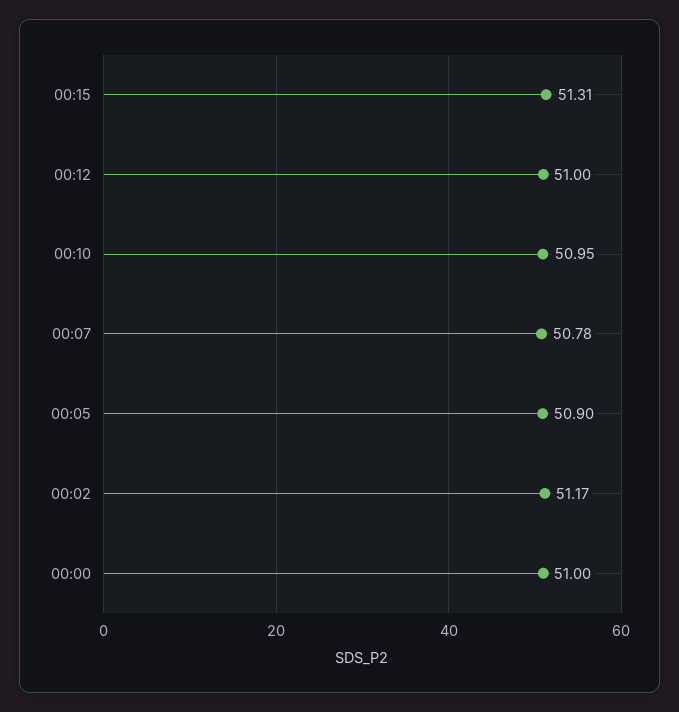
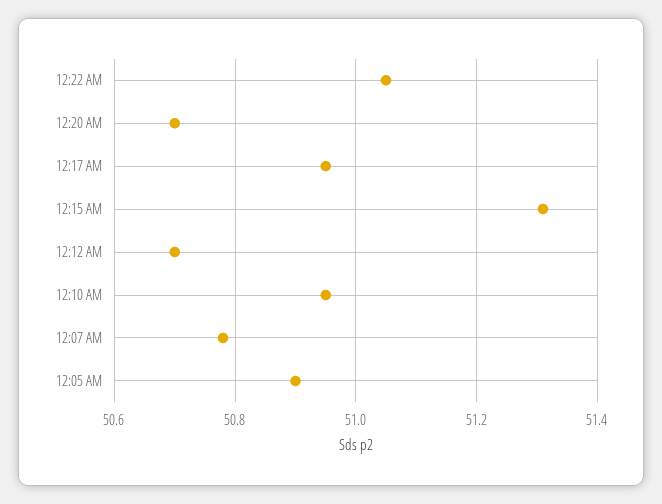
00:12: 51 -> 50.7
00:02: 51.17 -> none
00:00: 51 -> none
12:22 AM: none -> 51.05
12:20 AM: none -> 50.7
12:17 AM: none -> 50.95

